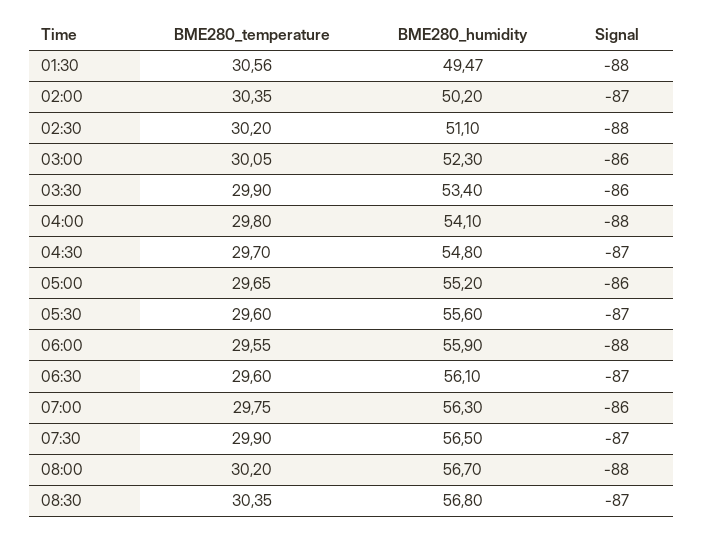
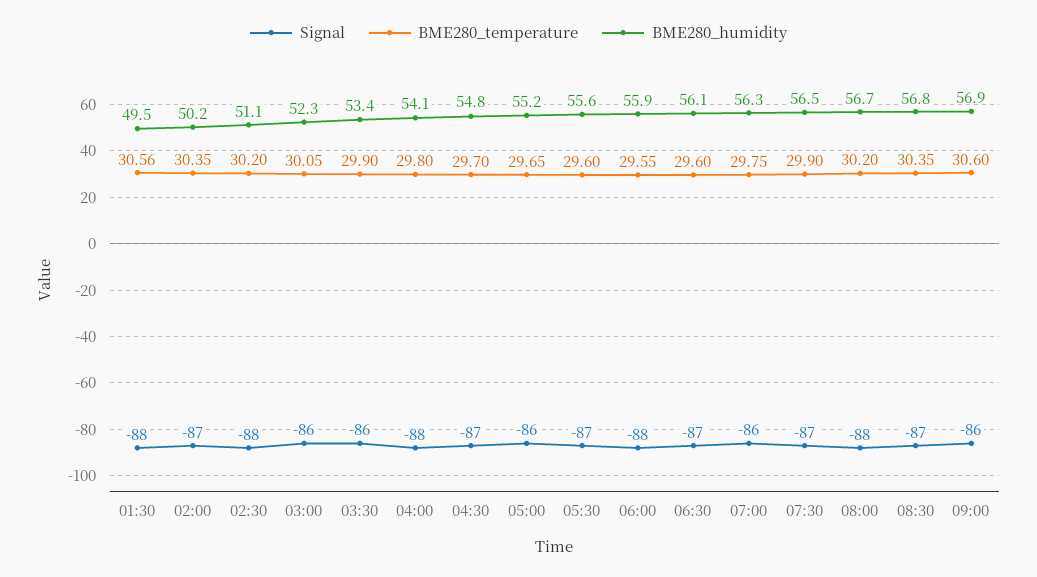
Signal, 09:00: none -> -86
BME280_temperature, 09:00: none -> 30.6
BME280_humidity, 09:00: none -> 56.9

